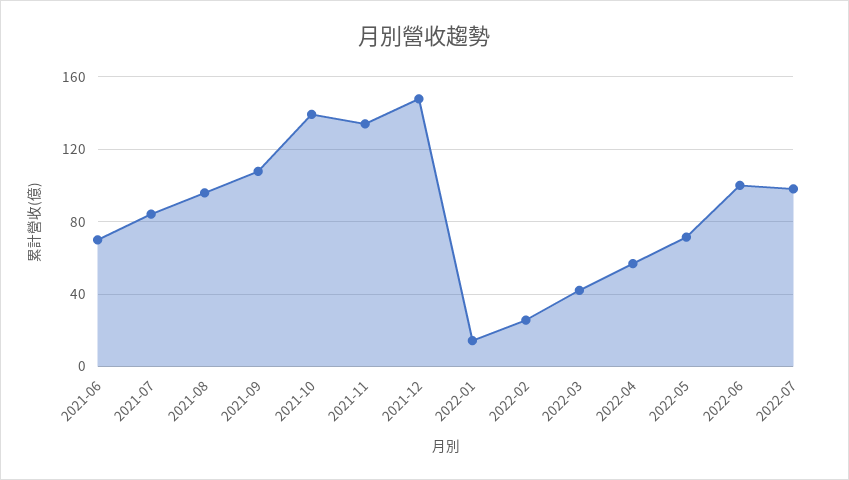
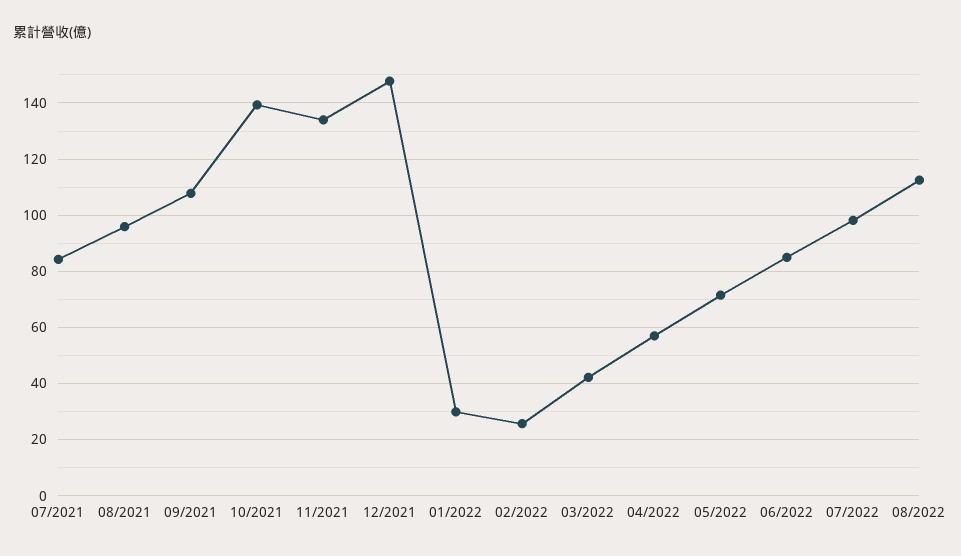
2021-06: 70 -> none
2022-01: 15 -> 30
2022-06: 100 -> 85
08/2022: none -> 112.5

